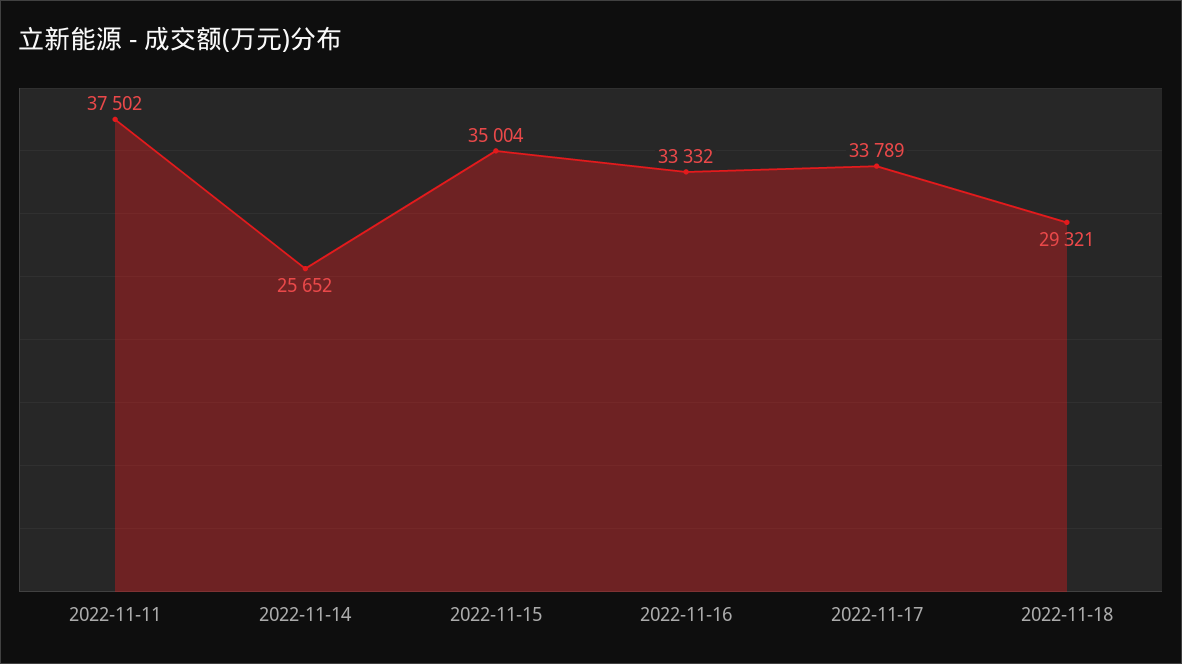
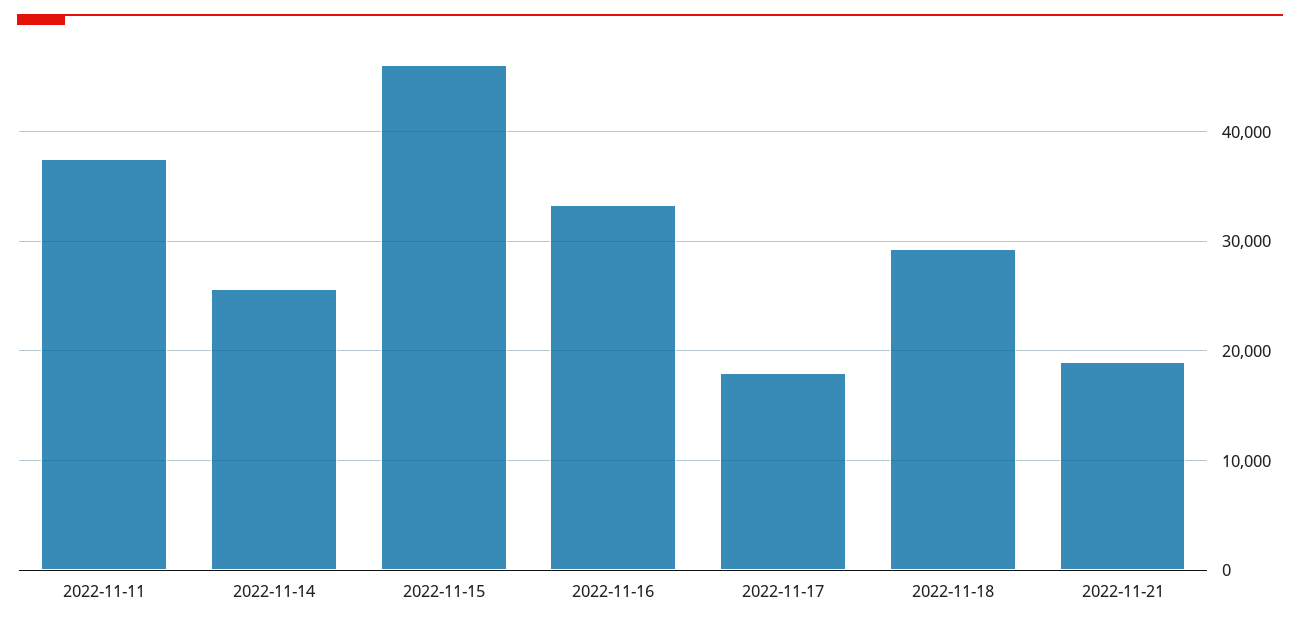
2022-11-15: 35004 -> 46000
2022-11-17: 33789 -> 18000
2022-11-21: none -> 19000

